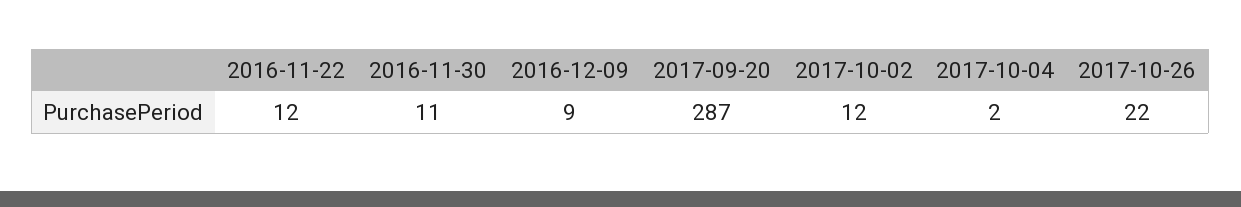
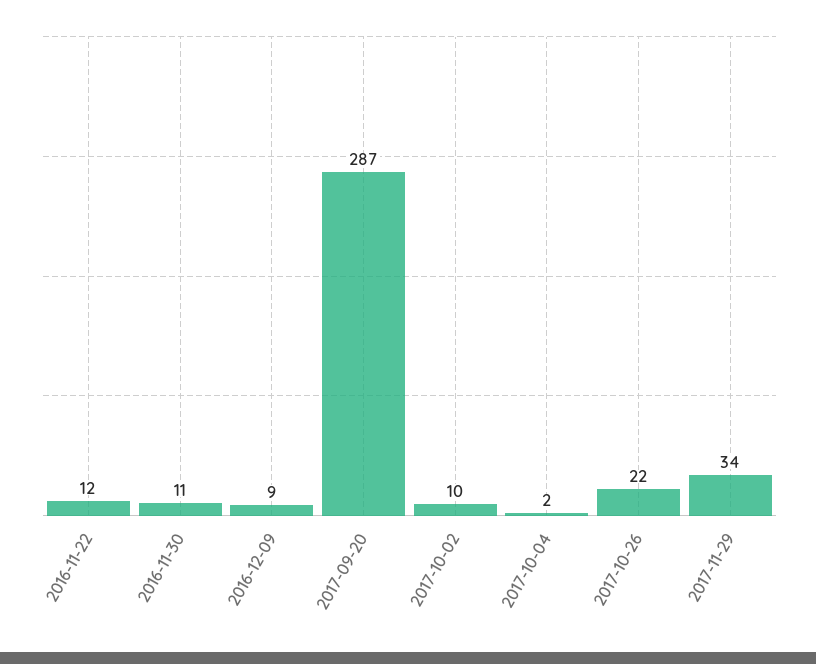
2017-10-02: 12 -> 10
2017-11-29: none -> 34

